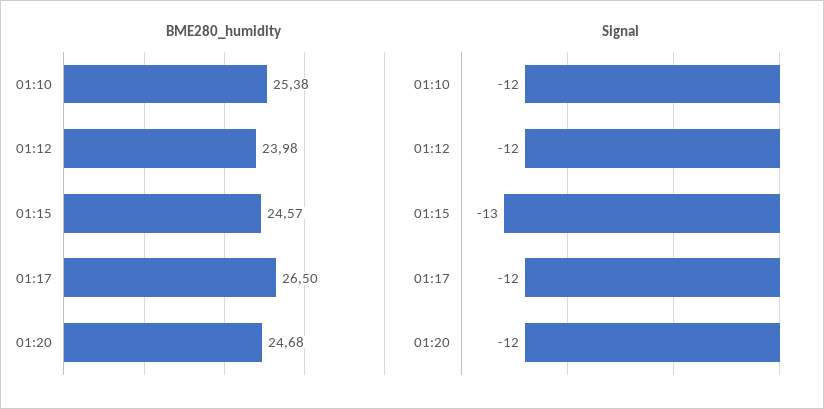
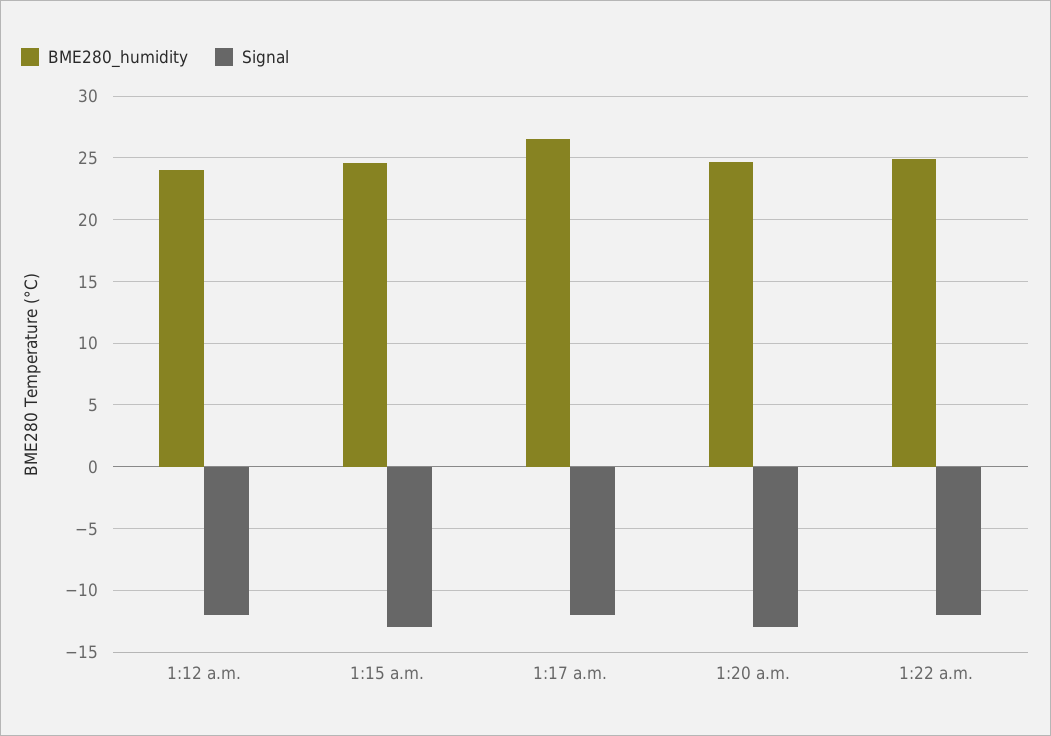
BME280_humidity, 01:10: 25.38 -> none
Signal, 01:10: -12 -> none
Signal, 01:20: -12 -> -13
BME280_humidity, 1:22 a.m.: none -> 25
Signal, 1:22 a.m.: none -> -12

